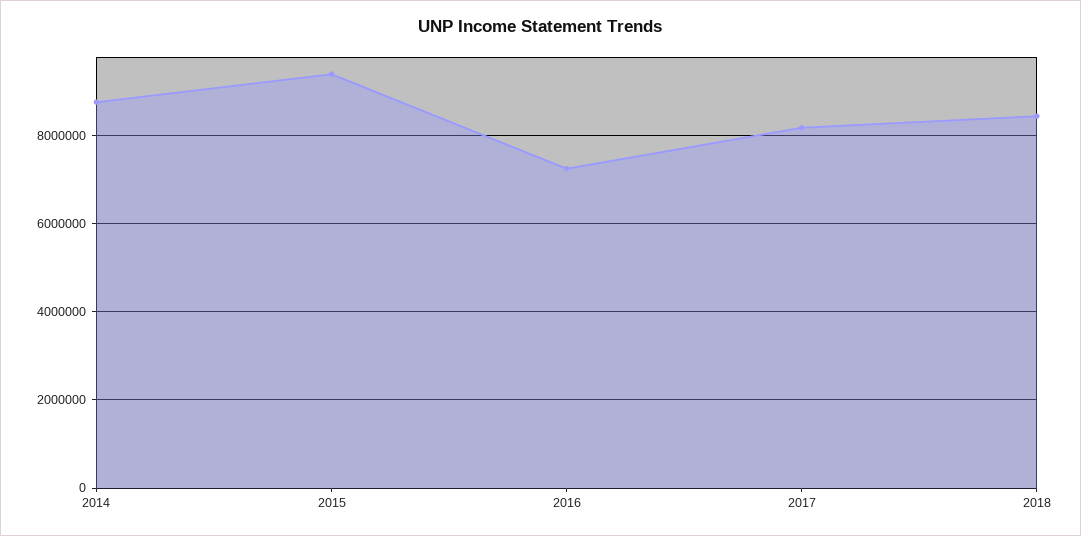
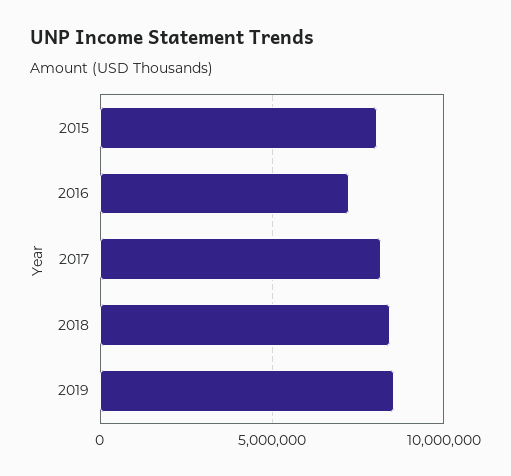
2014: 8800000 -> none
2015: 9400000 -> 8000000
2019: none -> 8500000

